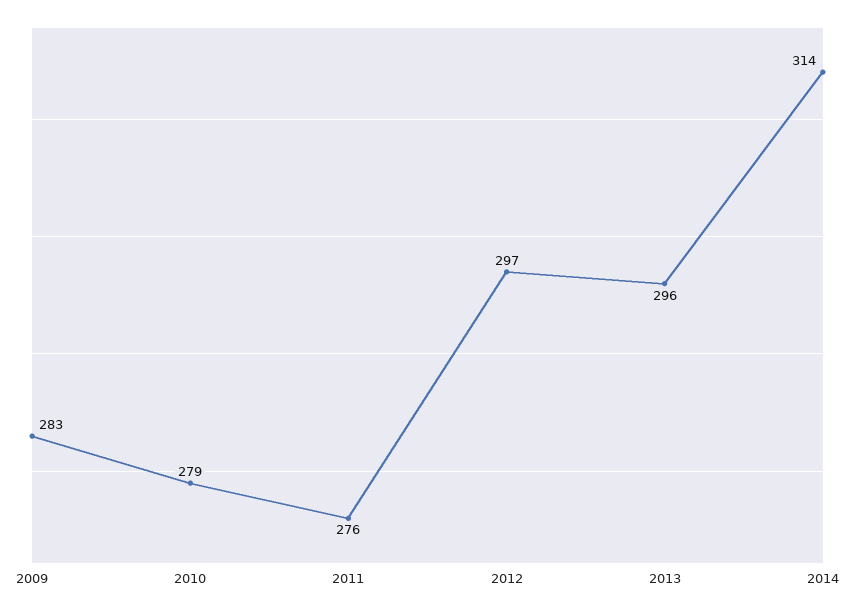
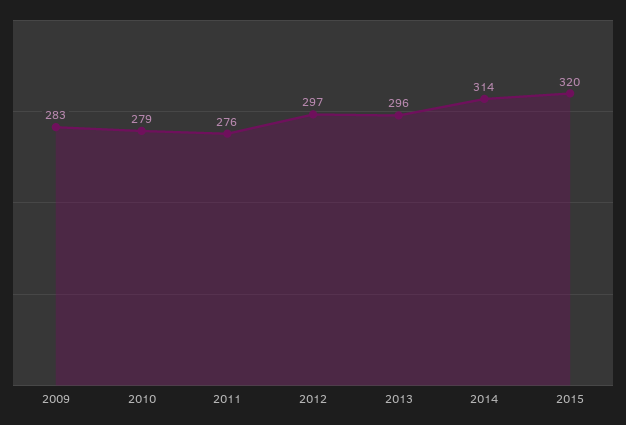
2015: none -> 320

